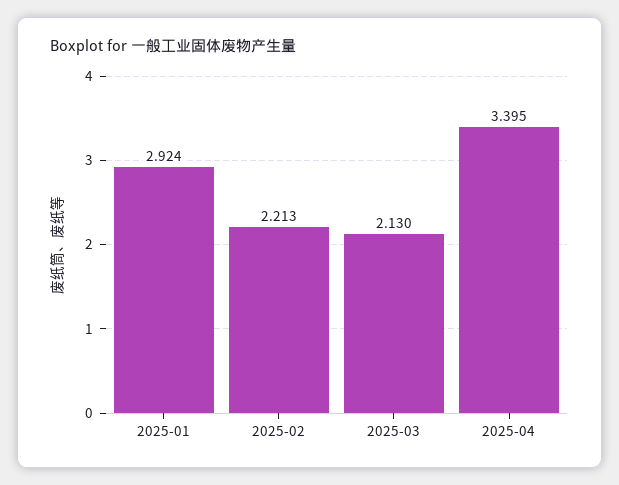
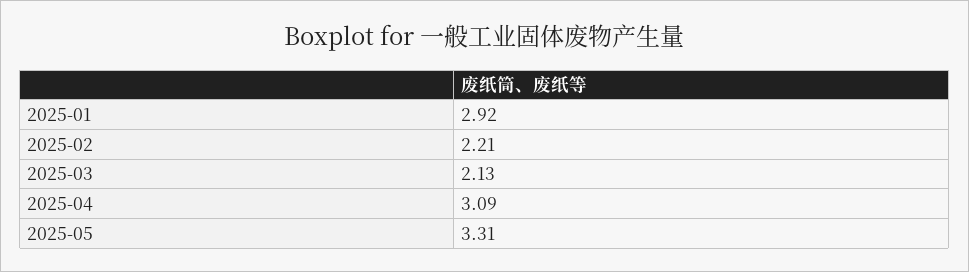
2025-04: 3.395 -> 3.09
2025-05: none -> 3.31

